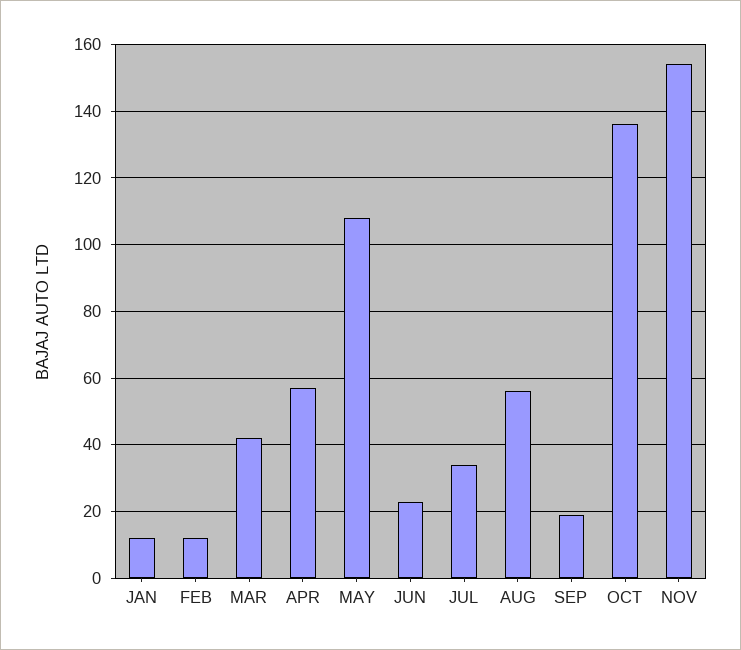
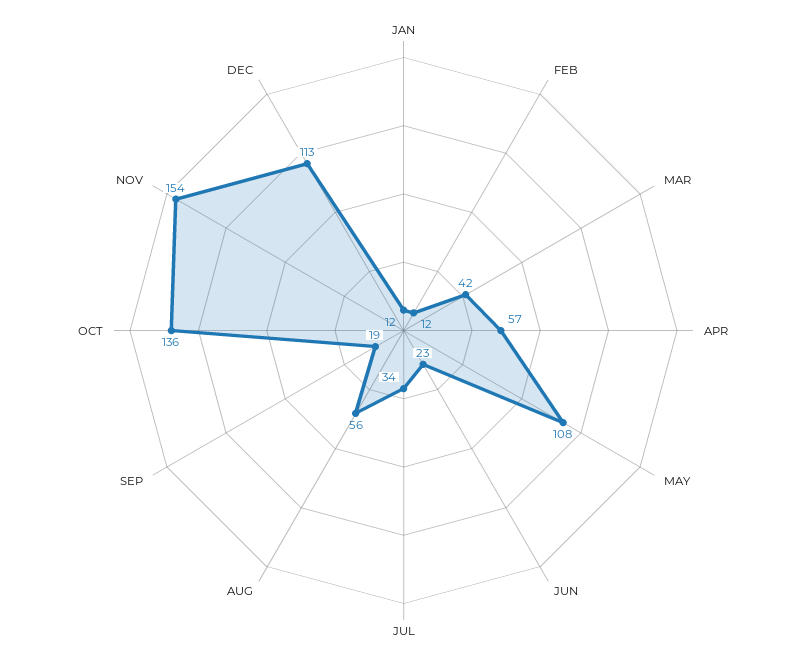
DEC: none -> 113

